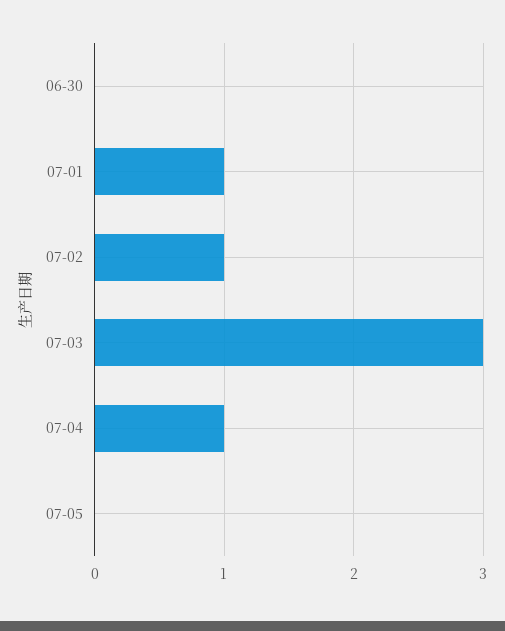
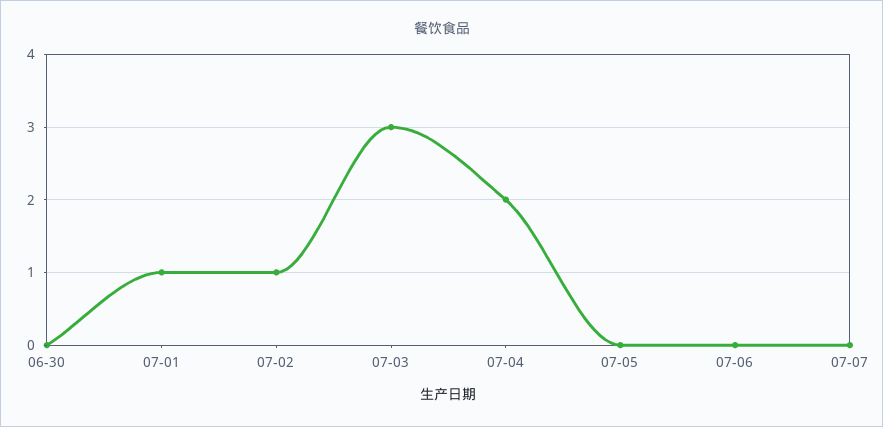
07-04: 1 -> 2
07-06: none -> 0
07-07: none -> 0

